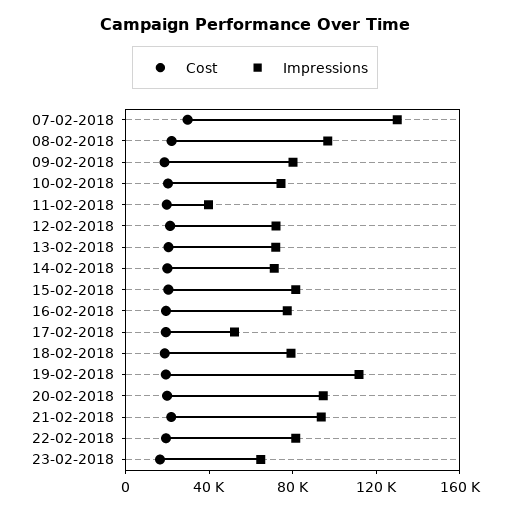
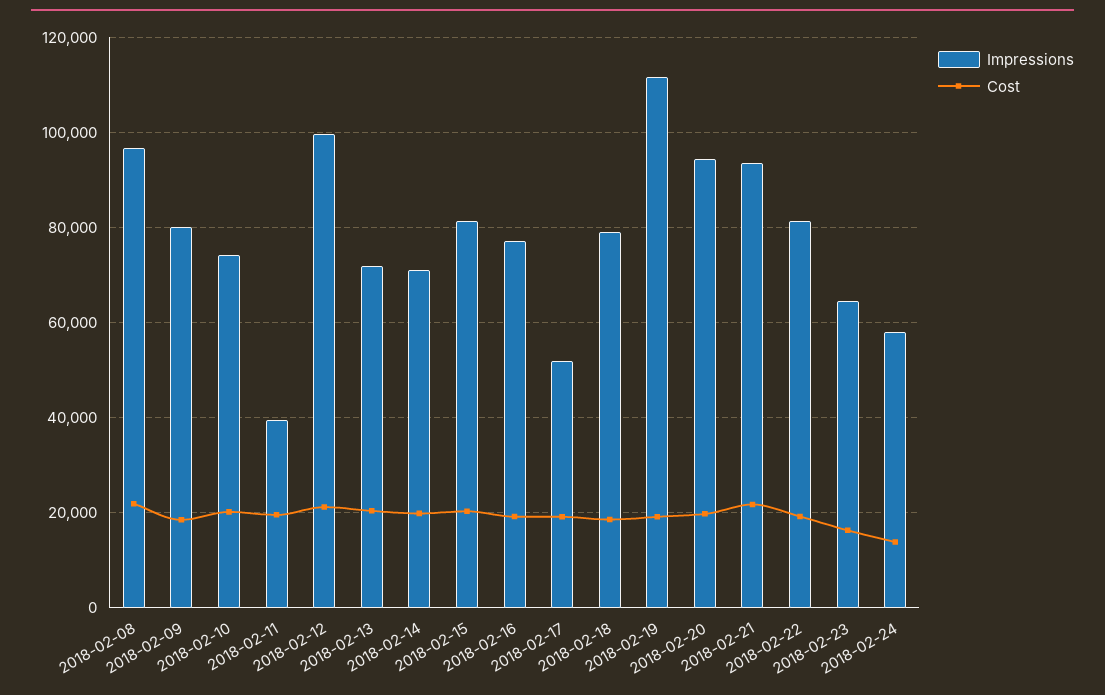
Cost, 07-02-2018: 30000 -> none
Impressions, 07-02-2018: 130000 -> none
Impressions, 12-02-2018: 70000 -> 100000
Impressions, 2018-02-24: none -> 58000
Cost, 2018-02-24: none -> 14000

